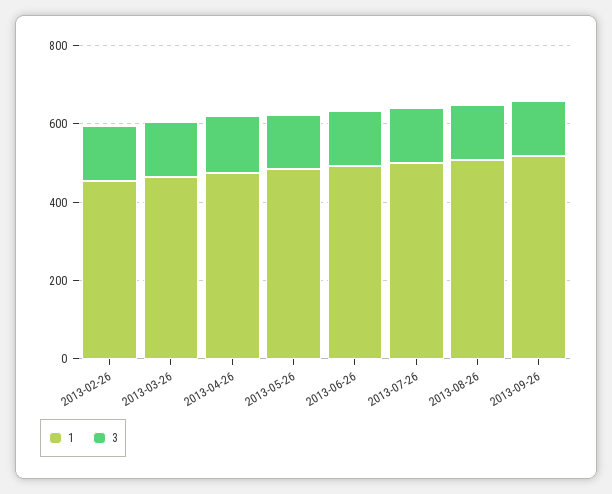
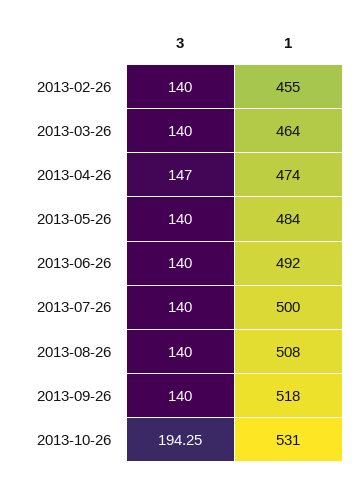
3, 2013-10-26: none -> 194.25
1, 2013-10-26: none -> 531

